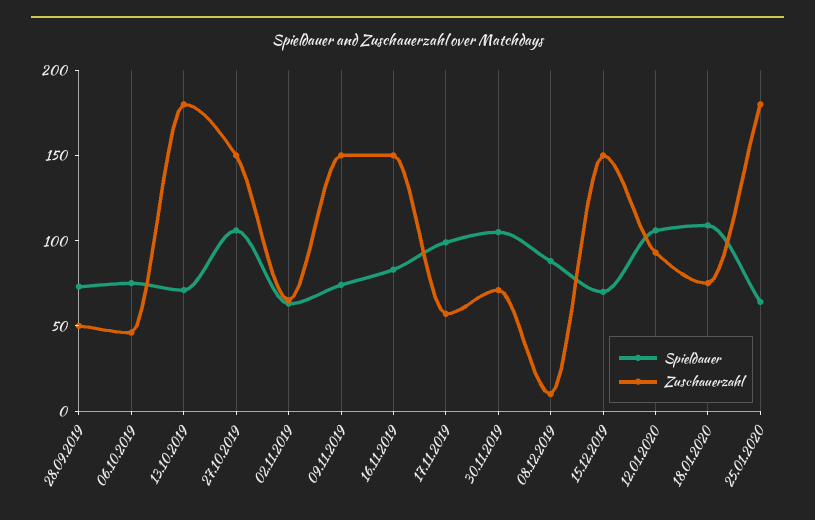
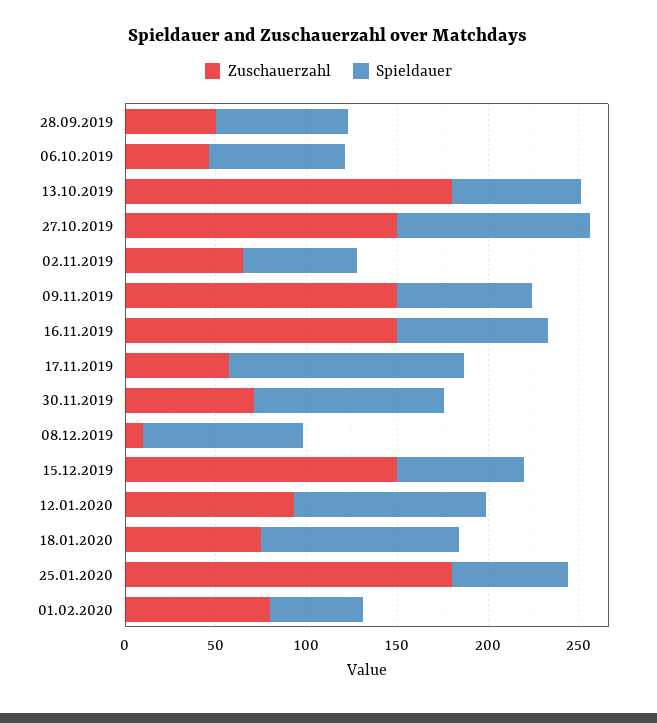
Spieldauer, 17.11.2019: 100 -> 130
Zuschauerzahl, 01.02.2020: none -> 80
Spieldauer, 01.02.2020: none -> 50

